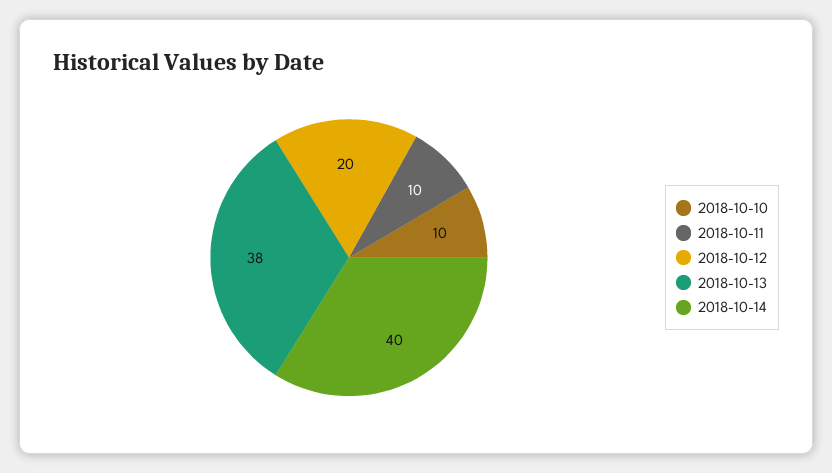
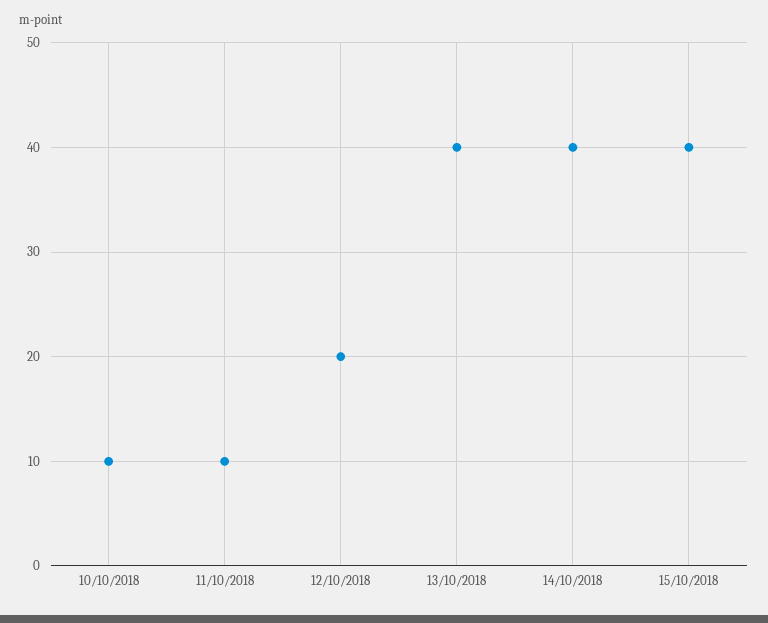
2018-10-13: 38 -> 40
15/10/2018: none -> 40

